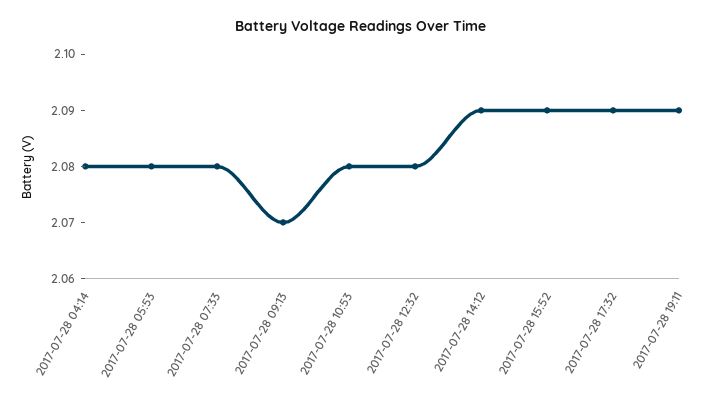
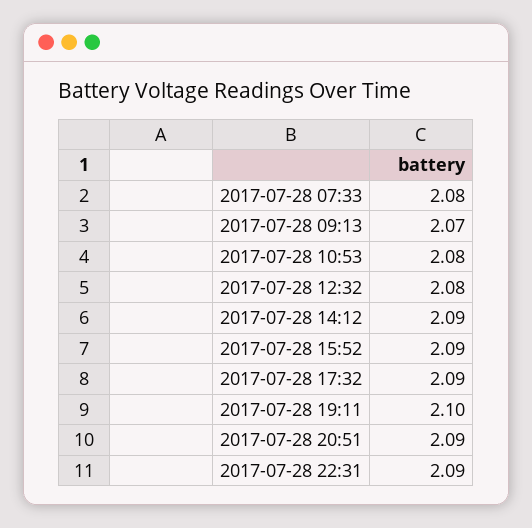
2017-07-28 04:14: 2.08 -> none
2017-07-28 05:53: 2.08 -> none
2017-07-28 19:11: 2.09 -> 2.1
2017-07-28 20:51: none -> 2.09
2017-07-28 22:31: none -> 2.09

